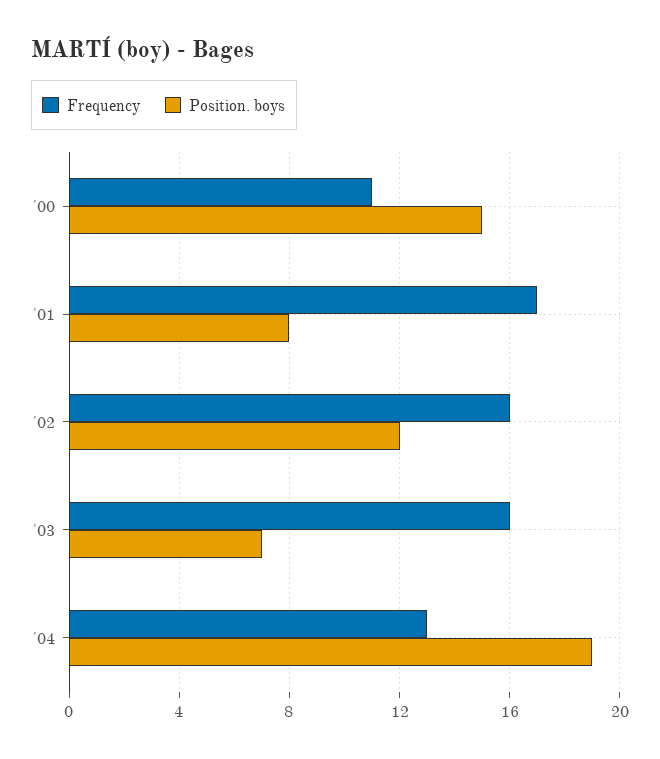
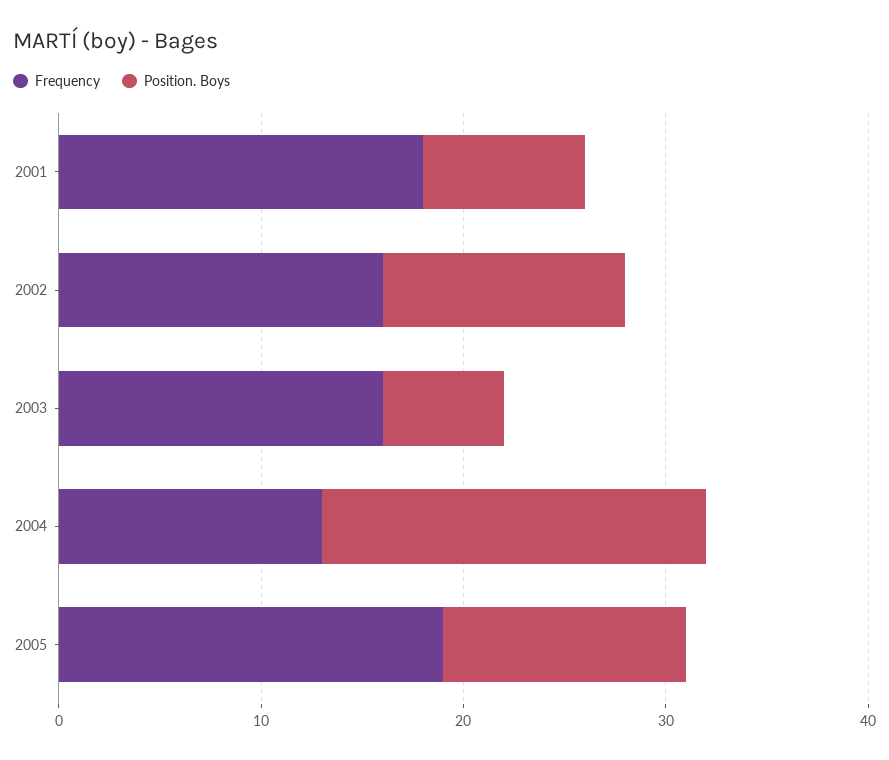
Frequency, '00: 11 -> none
Position. boys, '00: 15 -> none
Frequency, '01: 17 -> 18
Position. boys, '03: 7 -> 6
Frequency, 2005: none -> 19
Position. boys, 2005: none -> 12

